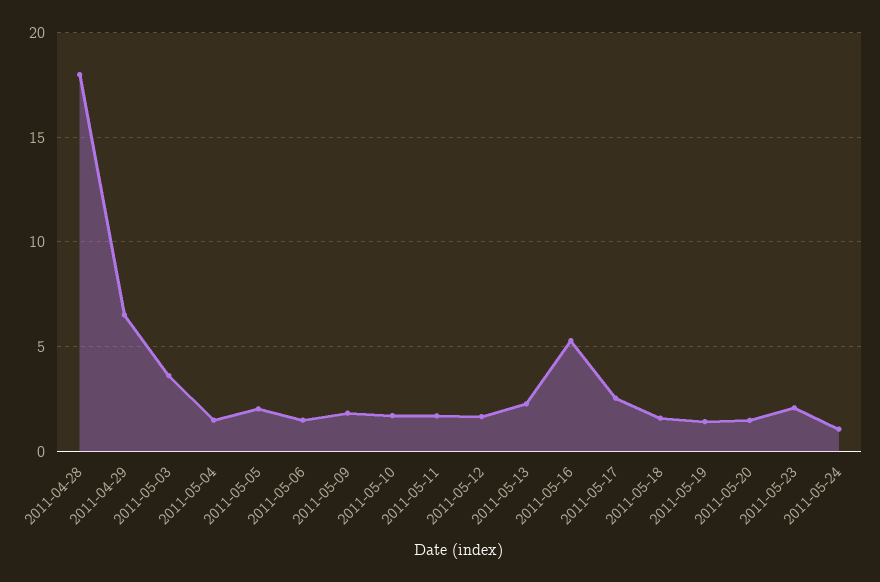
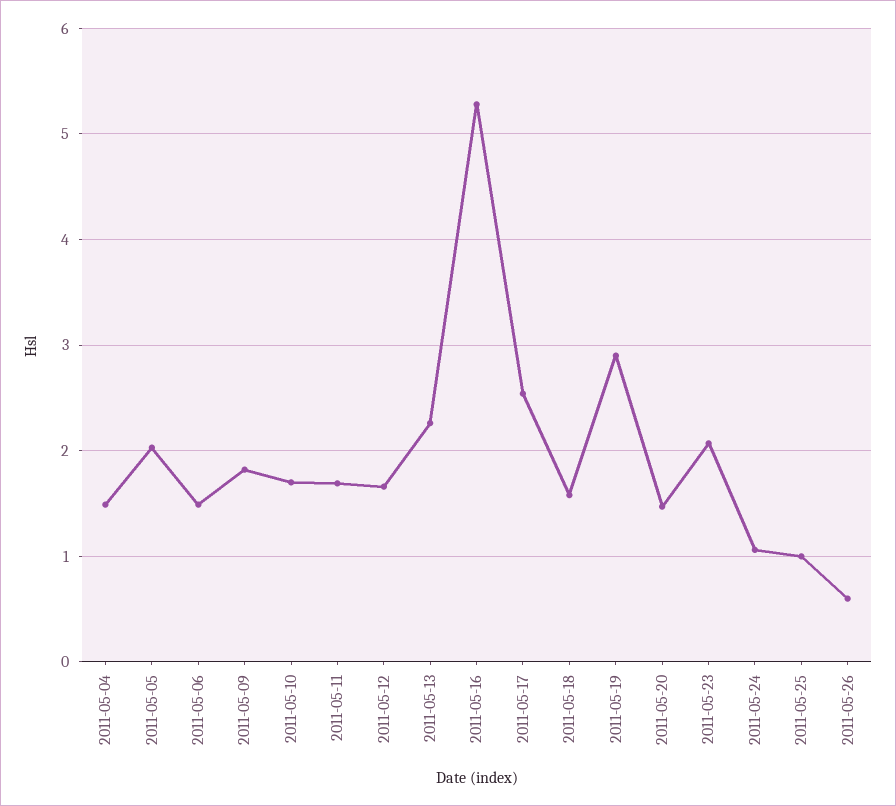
2011-04-28: 18 -> none
2011-04-29: 6.5 -> none
2011-05-03: 3.5 -> none
2011-05-19: 1.5 -> 2.9
2011-05-25: none -> 1
2011-05-26: none -> 0.6

